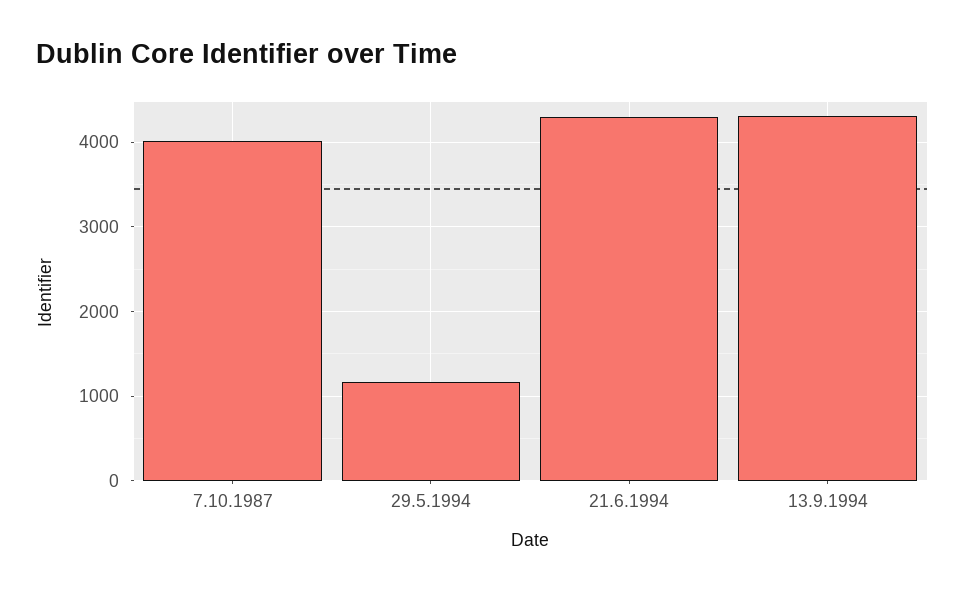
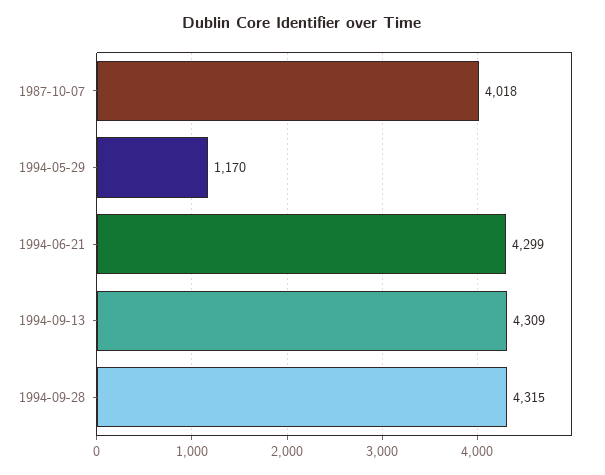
1994-09-28: none -> 4315

